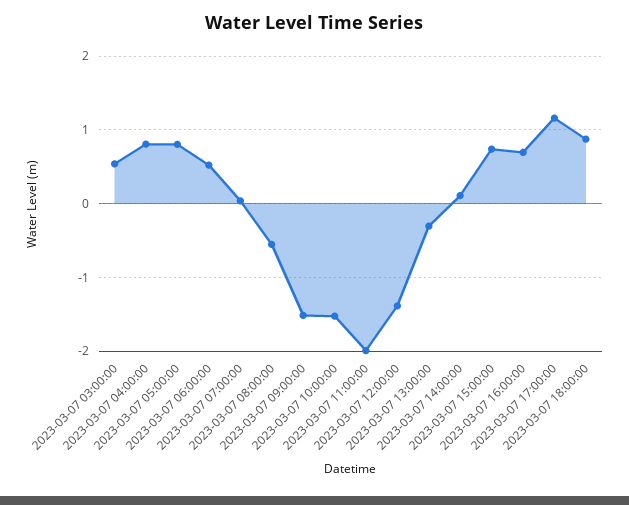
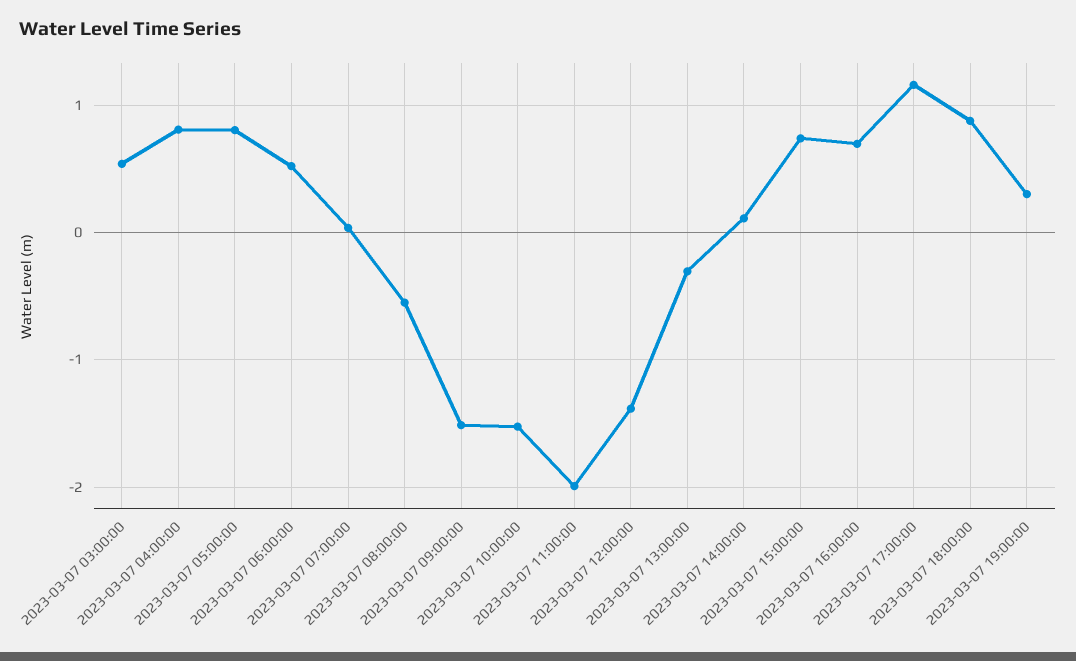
2023-03-07 19:00:00: none -> 0.3

